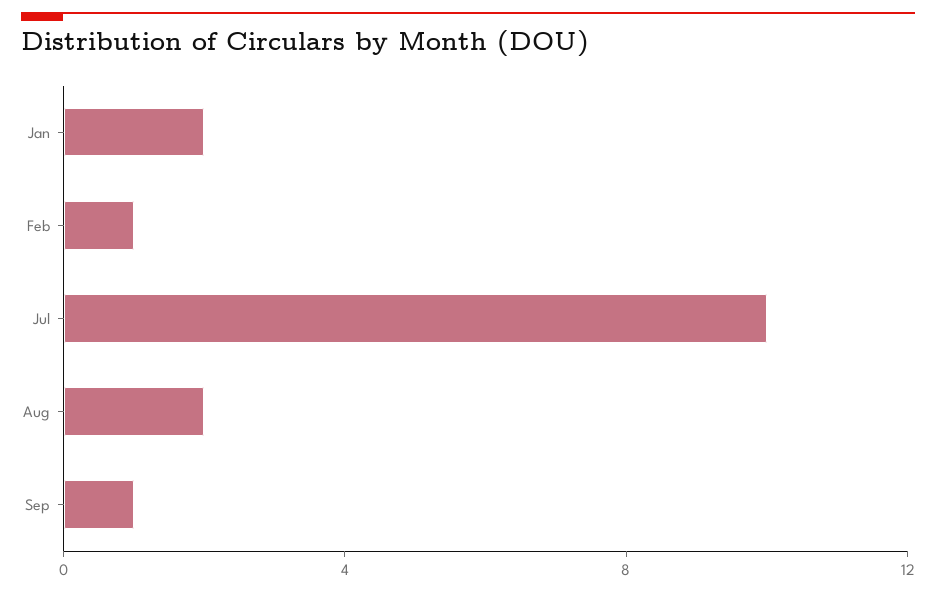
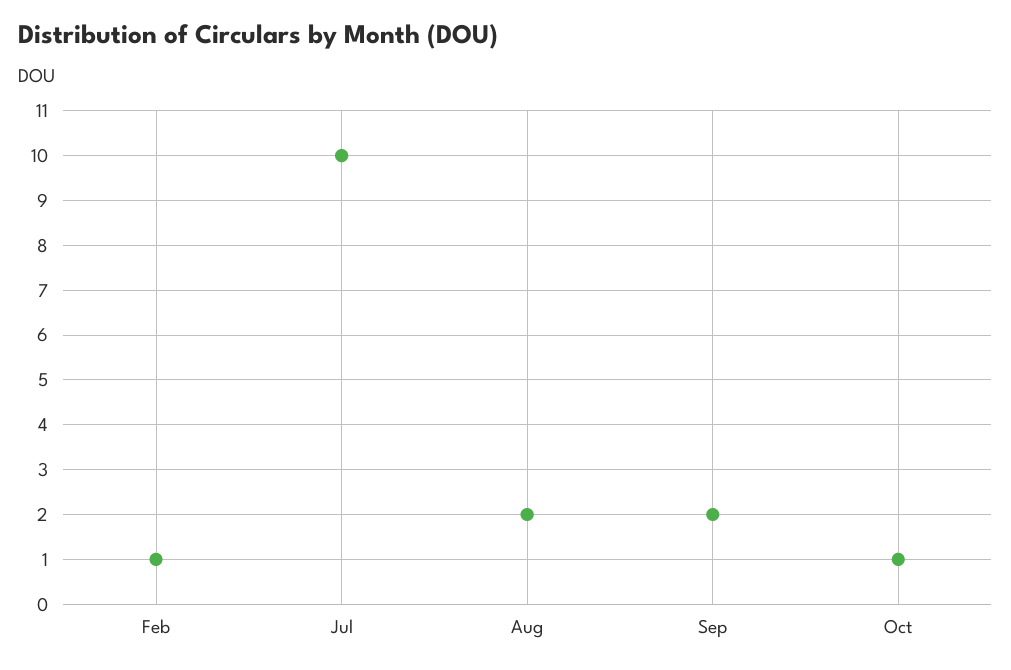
Jan: 2 -> none
Sep: 1 -> 2
Oct: none -> 1

